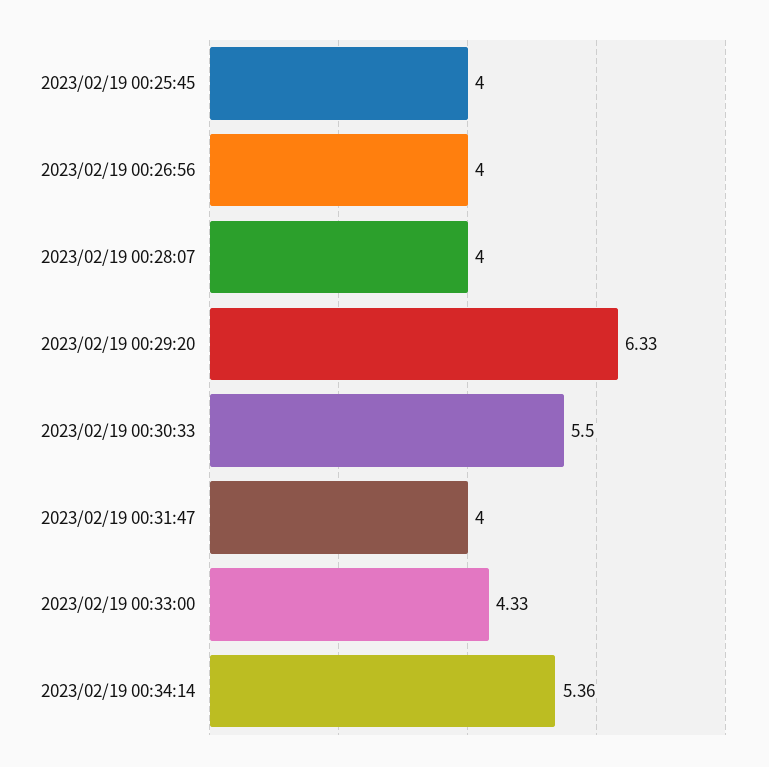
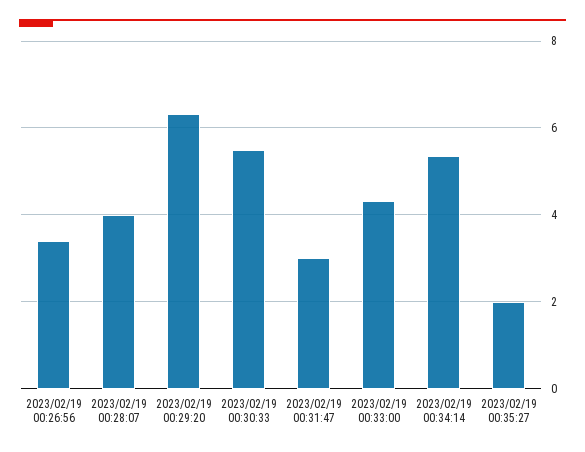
2023/02/19 00:25:45: 4 -> none
2023/02/19 00:26:56: 4 -> 3.4
2023/02/19 00:31:47: 4 -> 3
2023/02/19 00:35:27: none -> 2

